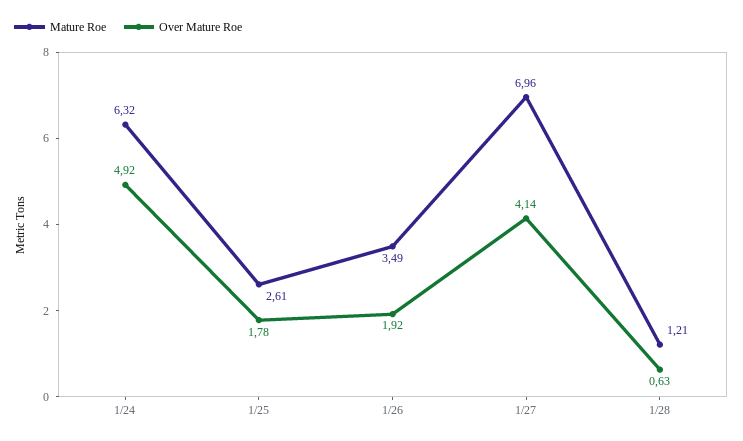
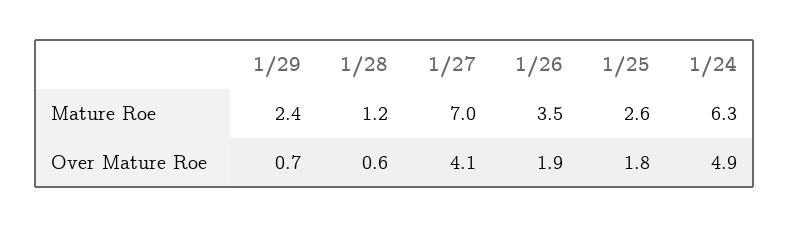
Mature Roe, 1/29: none -> 2.4
Over Mature Roe, 1/29: none -> 0.7

